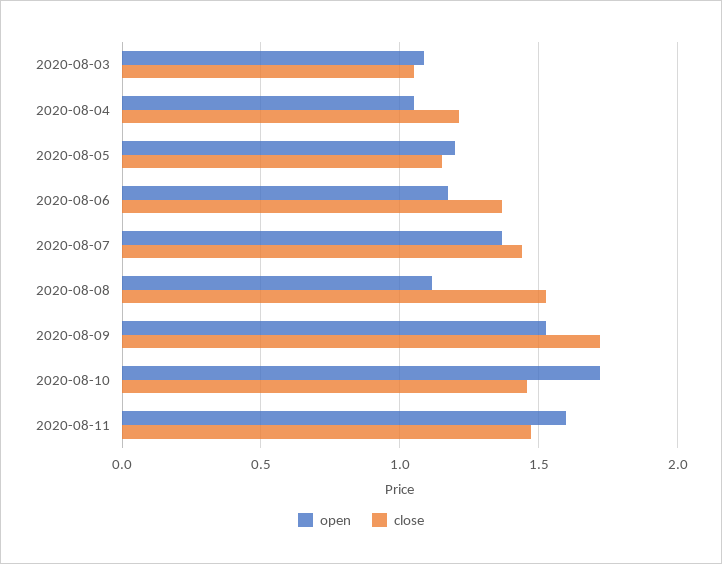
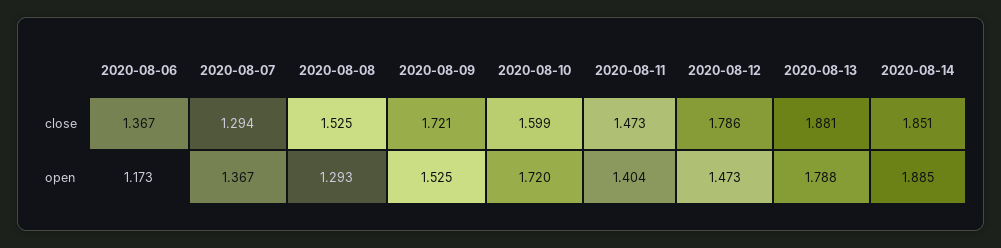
open, 2020-08-03: 1.1 -> none
close, 2020-08-03: 1.05 -> none
open, 2020-08-04: 1.05 -> none
close, 2020-08-04: 1.2 -> none
open, 2020-08-05: 1.2 -> none
close, 2020-08-05: 1.15 -> none
close, 2020-08-07: 1.45 -> 1.294
open, 2020-08-08: 1.1 -> 1.293
close, 2020-08-10: 1.45 -> 1.599
open, 2020-08-11: 1.6 -> 1.404
close, 2020-08-12: none -> 1.786
close, 2020-08-13: none -> 1.881
close, 2020-08-14: none -> 1.851
open, 2020-08-12: none -> 1.473
open, 2020-08-13: none -> 1.788
open, 2020-08-14: none -> 1.885

